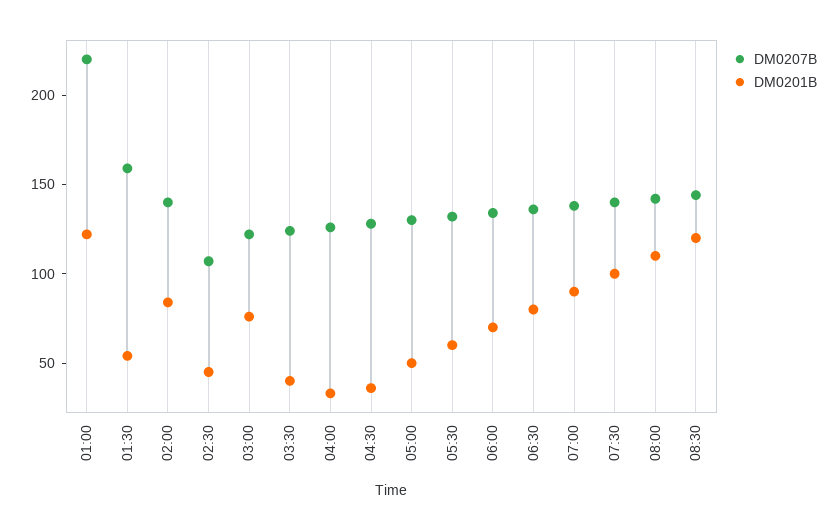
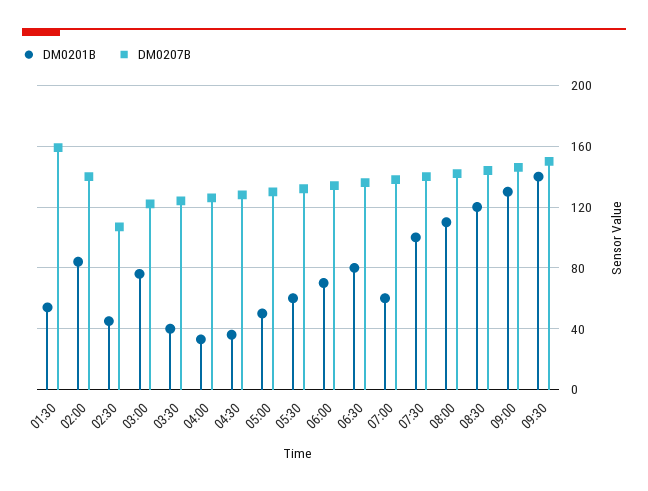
DM0207B, 01:00: 220 -> none
DM0201B, 01:00: 120 -> none
DM0201B, 07:00: 90 -> 60
DM0201B, 09:00: none -> 130
DM0207B, 09:00: none -> 145
DM0201B, 09:30: none -> 140
DM0207B, 09:30: none -> 150

